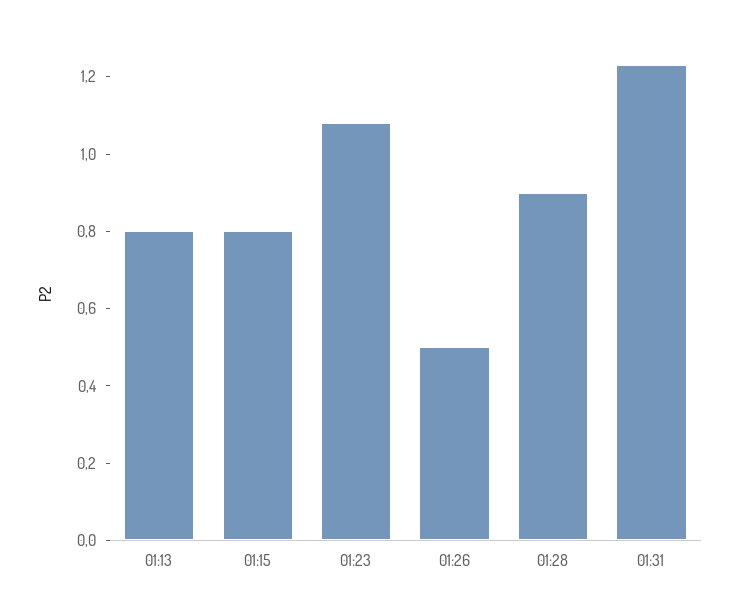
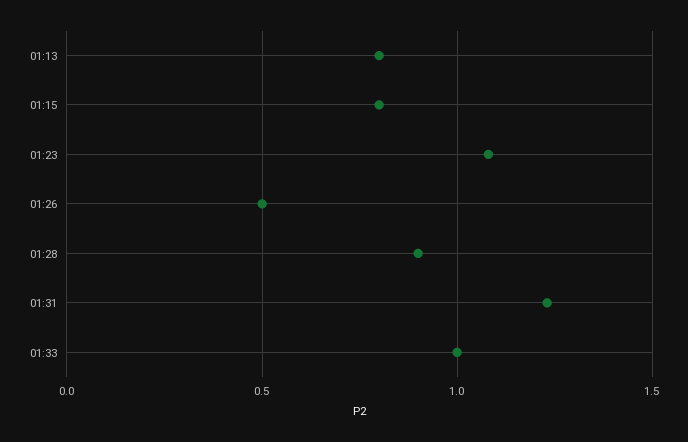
01:33: none -> 1

